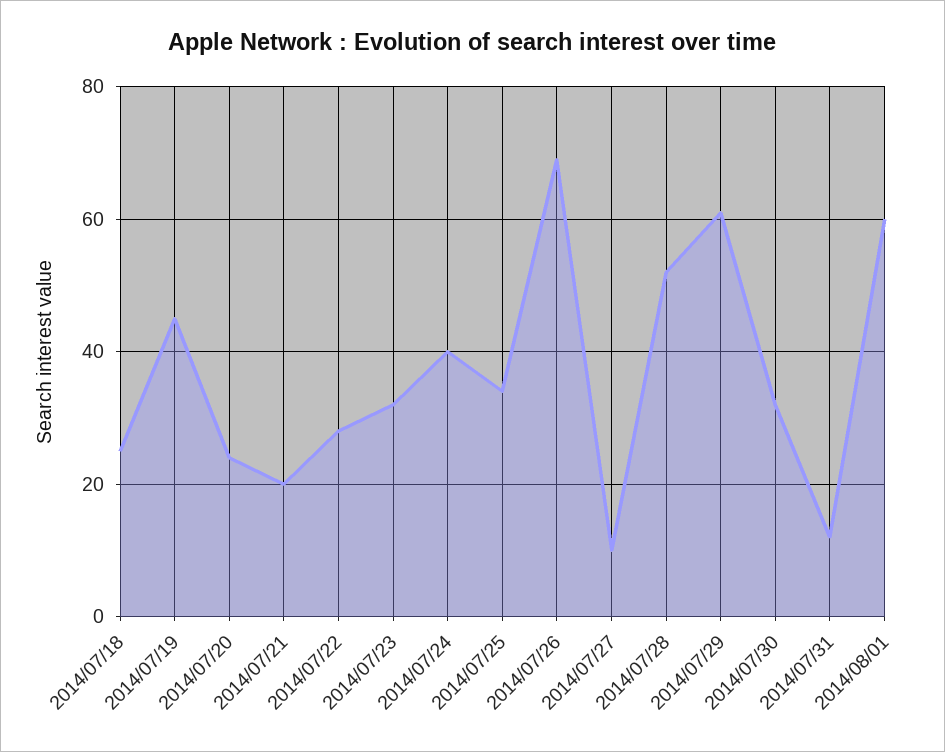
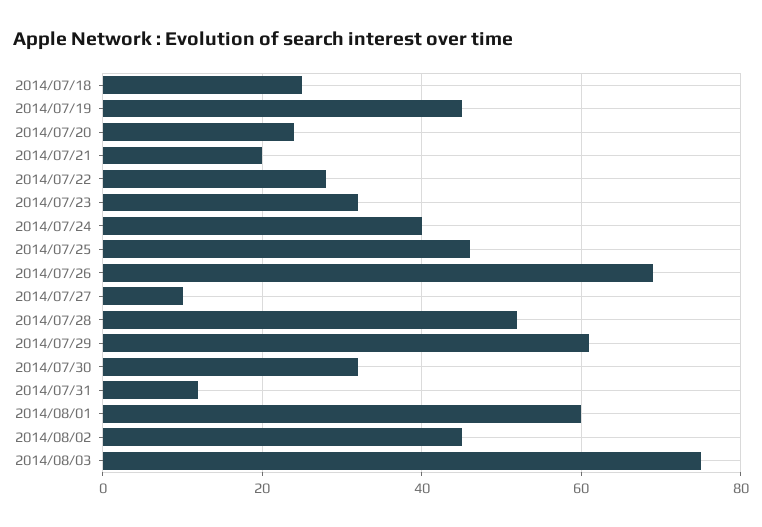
2014/07/25: 35 -> 45
2014/08/02: none -> 45
2014/08/03: none -> 75

